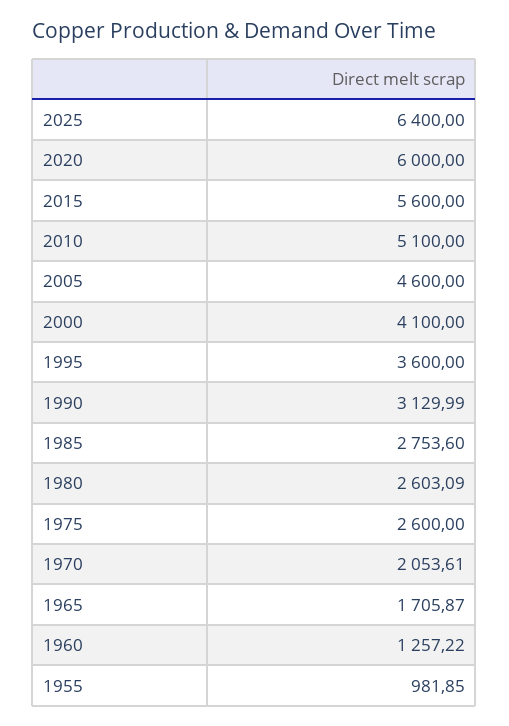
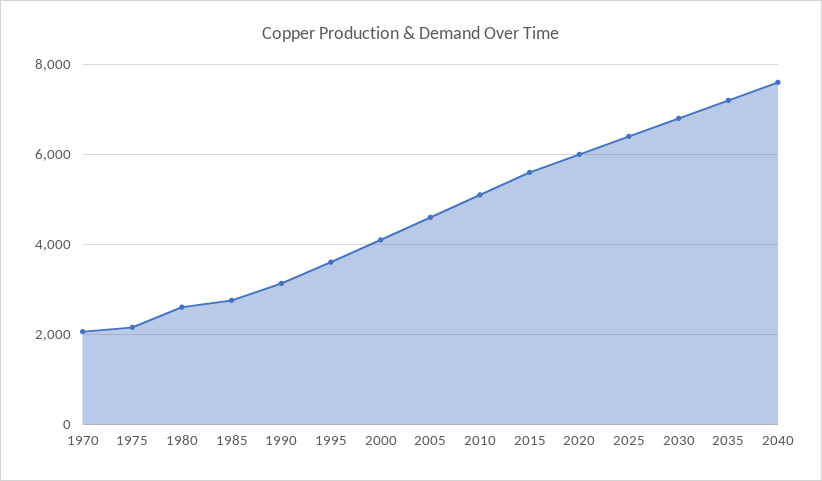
1975: 2600 -> 2200
1965: 1705.87 -> none
1960: 1257.22 -> none
1955: 981.85 -> none
2030: none -> 6800
2035: none -> 7200
2040: none -> 7600

